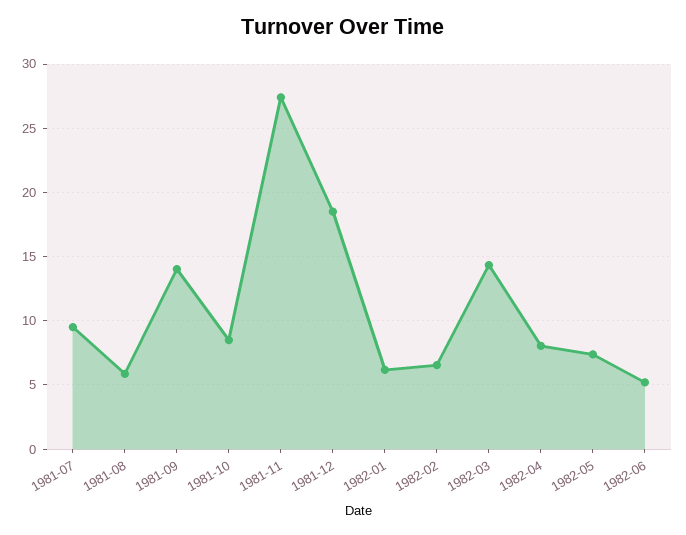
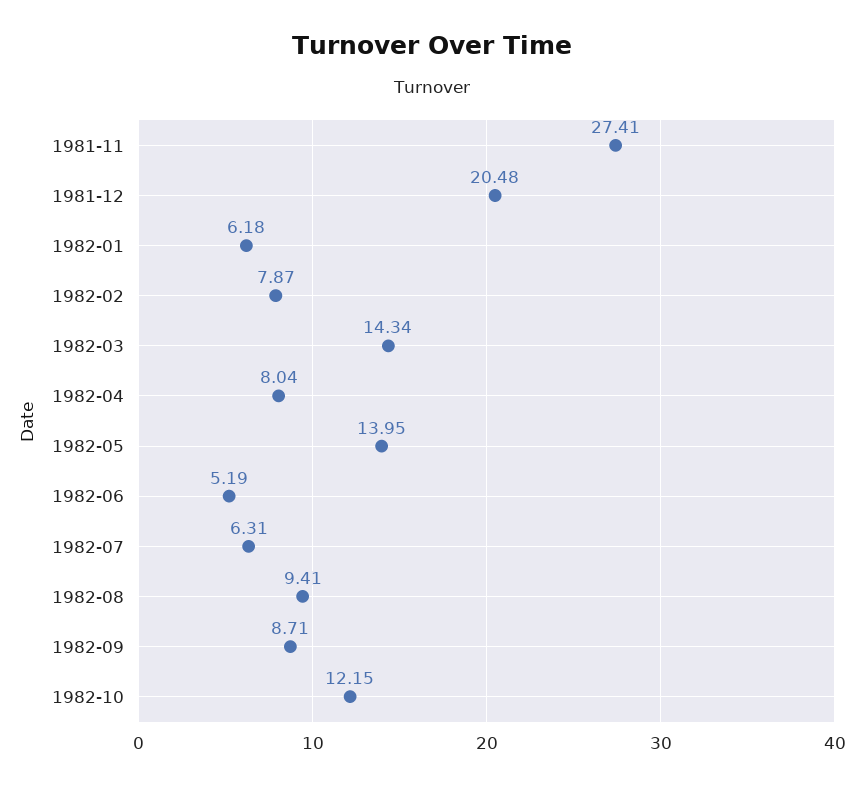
1981-07: 9.5 -> none
1981-08: 6 -> none
1981-09: 14 -> none
1981-10: 8.5 -> none
1981-12: 18.5 -> 20.48
1982-02: 6.5 -> 7.87
1982-05: 7.5 -> 13.95
1982-07: none -> 6.31
1982-08: none -> 9.41
1982-09: none -> 8.71
1982-10: none -> 12.15

